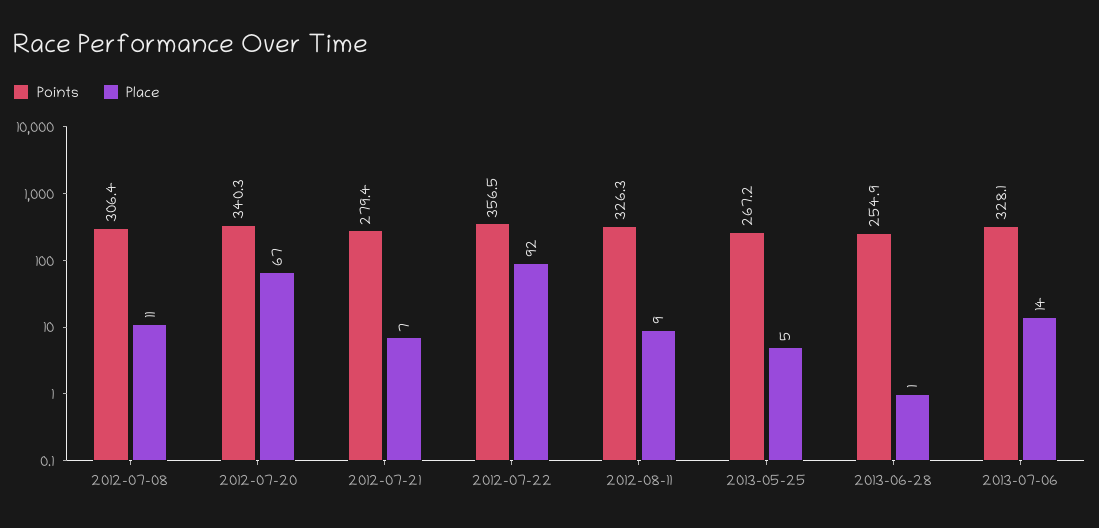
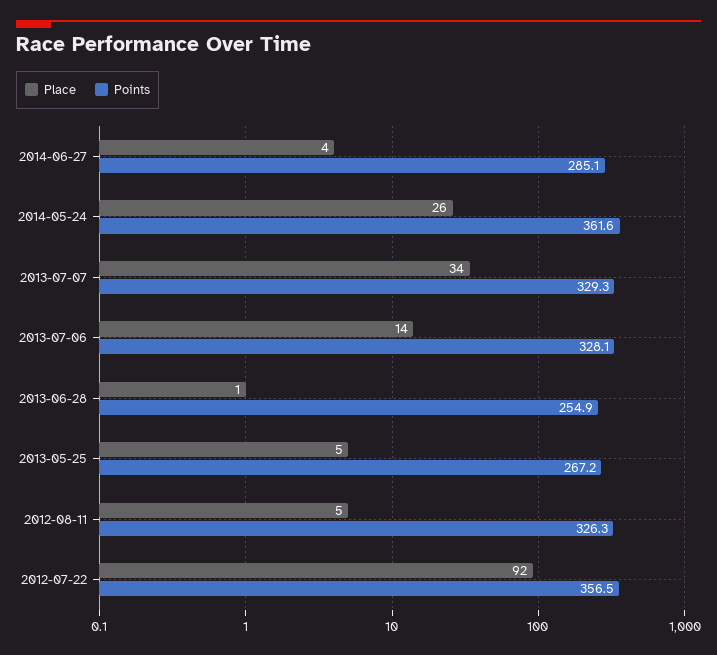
Points, 2012-07-08: 306.4 -> none
Place, 2012-07-08: 11 -> none
Points, 2012-07-20: 340.3 -> none
Place, 2012-07-20: 67 -> none
Points, 2012-07-21: 279.4 -> none
Place, 2012-07-21: 7 -> none
Place, 2012-08-11: 9 -> 5
Place, 2014-06-27: none -> 4
Points, 2014-06-27: none -> 285.1
Place, 2014-05-24: none -> 26
Points, 2014-05-24: none -> 361.6
Place, 2013-07-07: none -> 34
Points, 2013-07-07: none -> 329.3

